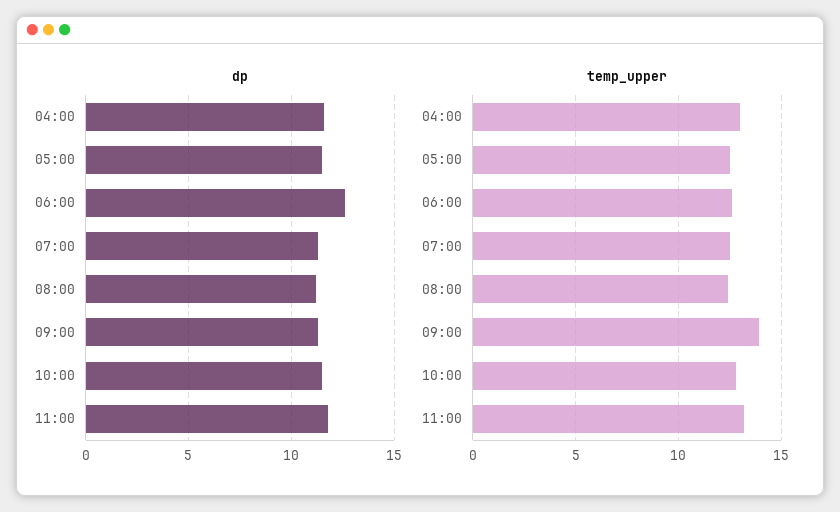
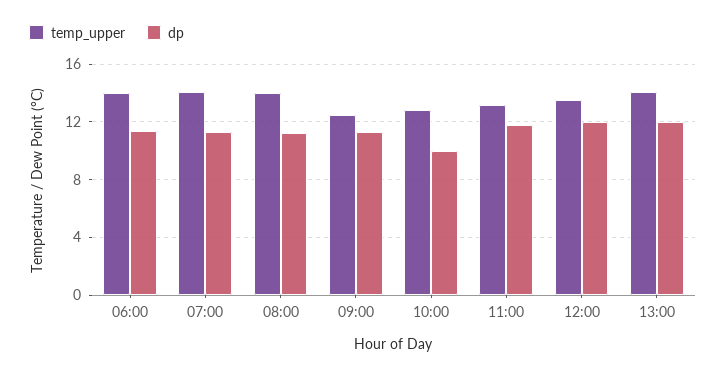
dp, 04:00: 11.5 -> none
dp, 05:00: 11.5 -> none
dp, 06:00: 12.5 -> 11.5
dp, 10:00: 11.5 -> 10
temp_upper, 04:00: 13 -> none
temp_upper, 05:00: 12.5 -> none
temp_upper, 06:00: 12.5 -> 14
temp_upper, 07:00: 12.5 -> 14
temp_upper, 08:00: 12.5 -> 14
temp_upper, 09:00: 14 -> 12.5
temp_upper, 12:00: none -> 13.5
dp, 12:00: none -> 12
temp_upper, 13:00: none -> 14
dp, 13:00: none -> 12

